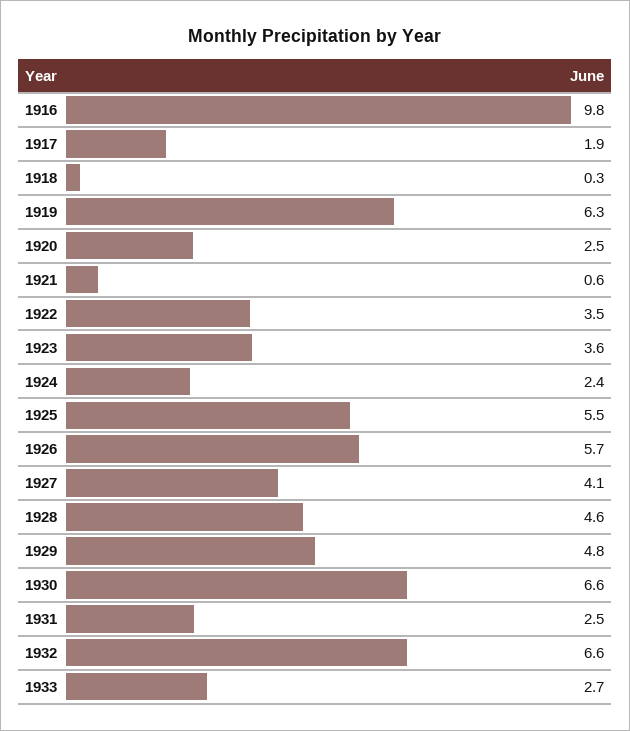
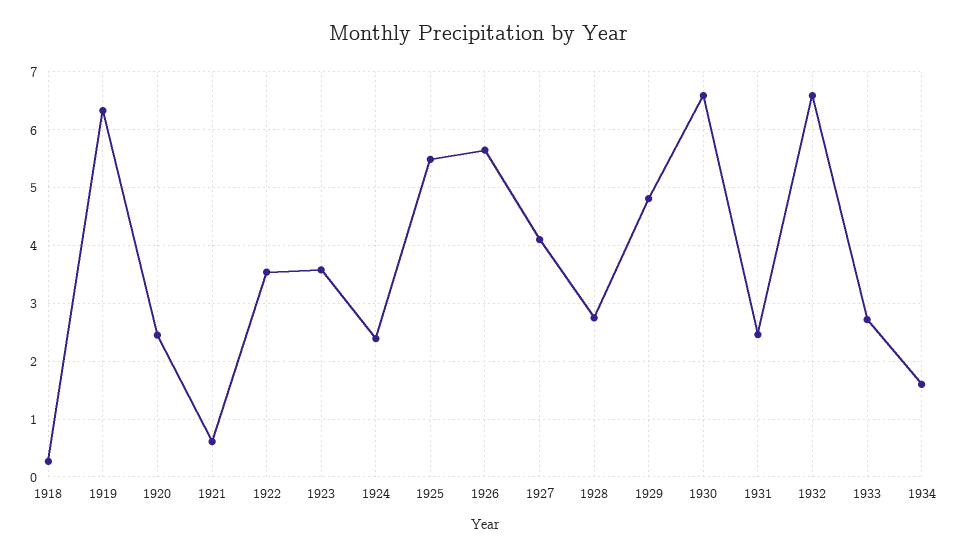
1916: 9.8 -> none
1917: 1.9 -> none
1928: 4.6 -> 2.8
1934: none -> 1.6

